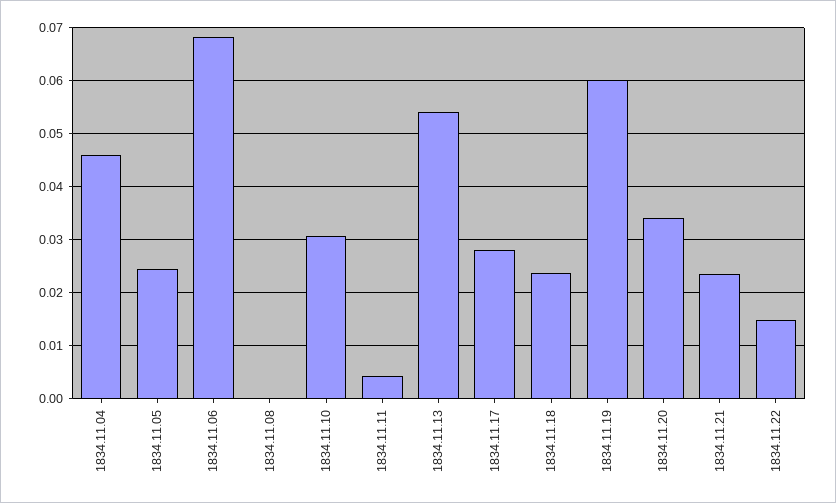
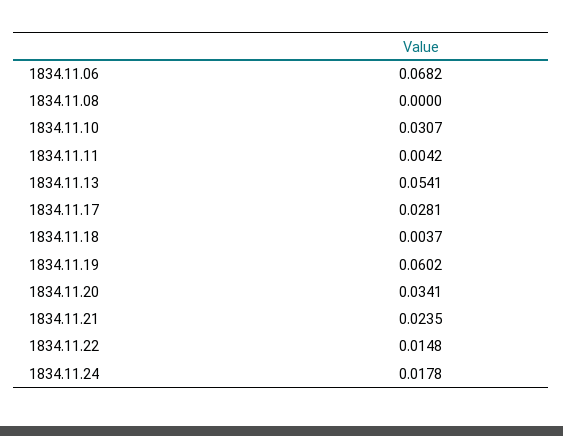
1834.11.04: 0.046 -> none
1834.11.05: 0.024 -> none
1834.11.18: 0.024 -> 0.0037
1834.11.24: none -> 0.0178

